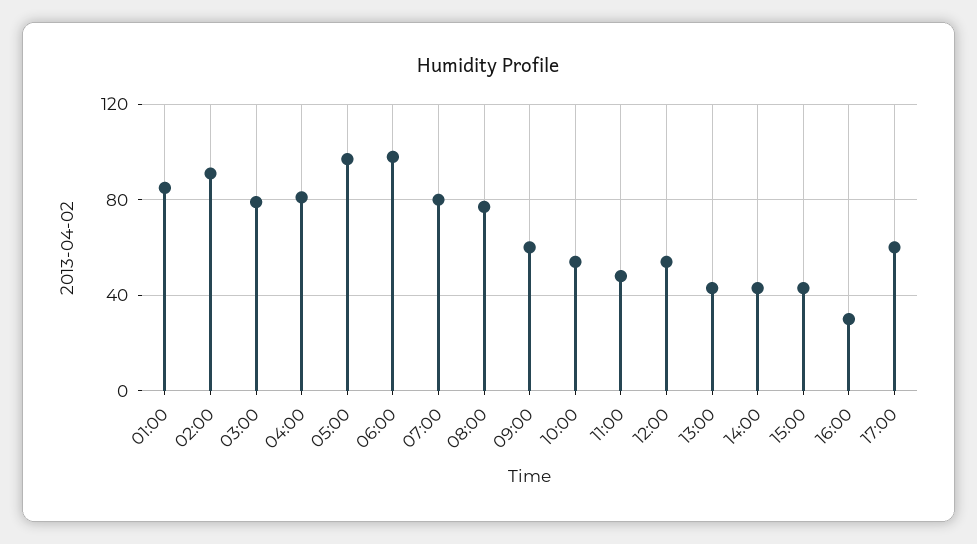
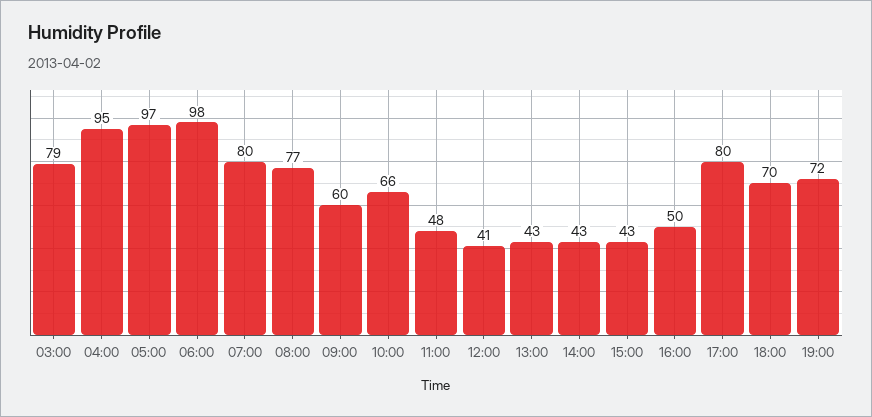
01:00: 85 -> none
02:00: 90 -> none
04:00: 80 -> 95
10:00: 55 -> 66
12:00: 55 -> 41
16:00: 30 -> 50
17:00: 60 -> 80
18:00: none -> 70
19:00: none -> 72

